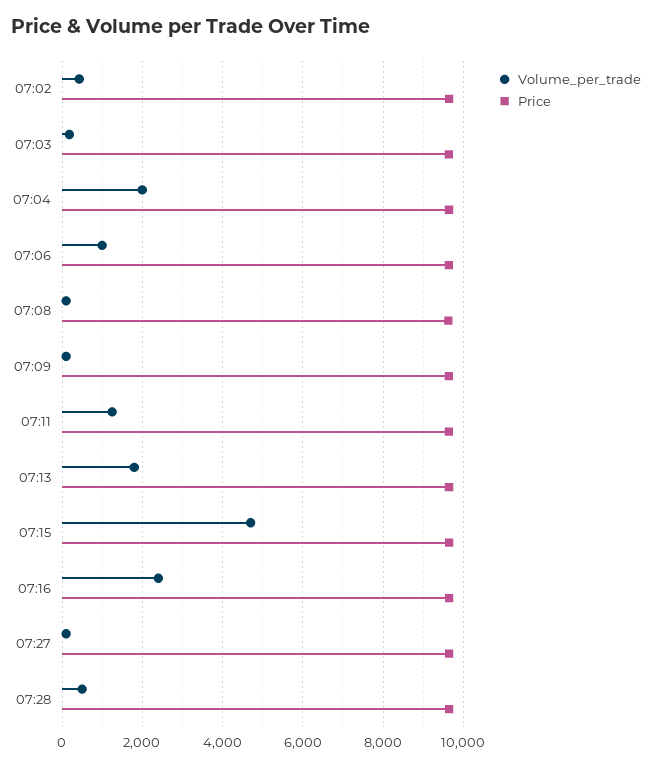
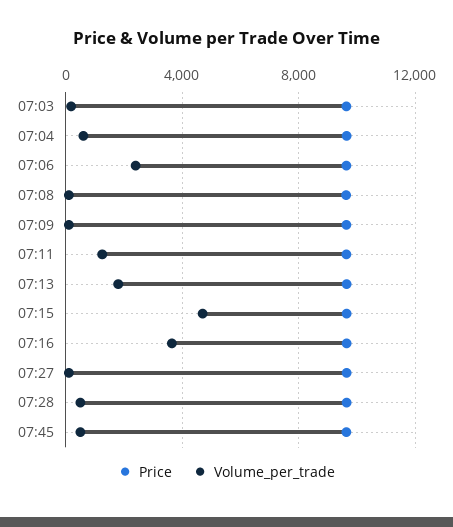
Volume_per_trade, 07:02: 400 -> none
Price, 07:02: 9600 -> none
Volume_per_trade, 07:04: 2000 -> 500
Volume_per_trade, 07:06: 1000 -> 2500
Volume_per_trade, 07:16: 2400 -> 3500
Price, 07:45: none -> 9500
Volume_per_trade, 07:45: none -> 500

